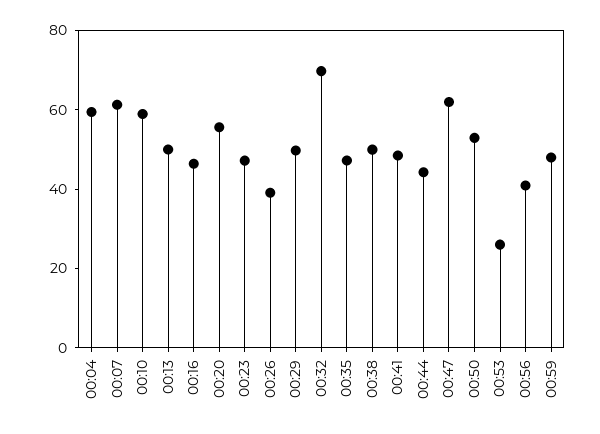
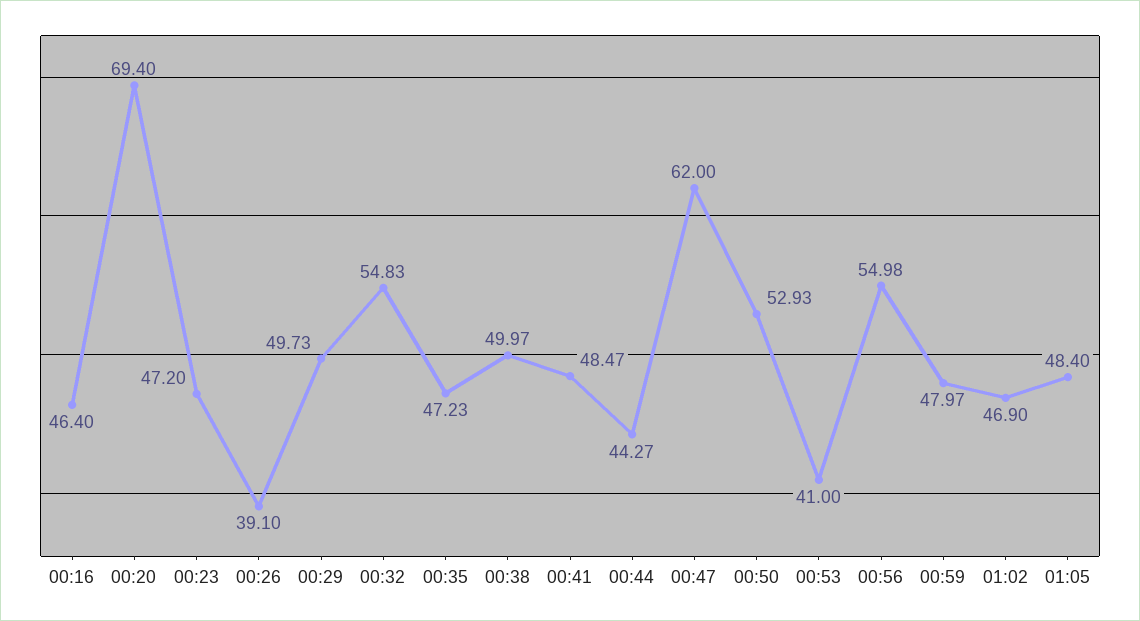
00:04: 60 -> none
00:07: 60 -> none
00:10: 60 -> none
00:13: 50 -> none
00:20: 55 -> 69.4
00:32: 70 -> 54.83
00:53: 25 -> 41
00:56: 40 -> 54.98
01:02: none -> 46.9
01:05: none -> 48.4

